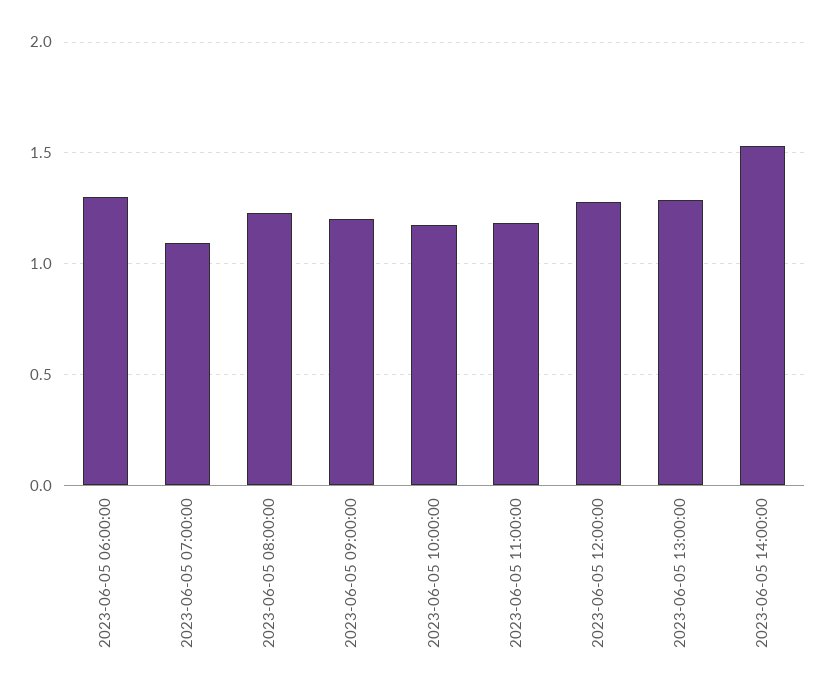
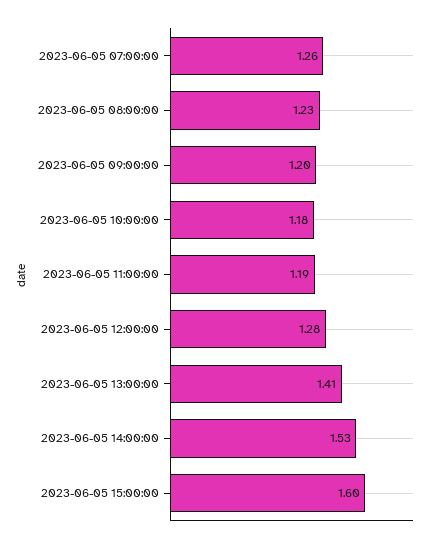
2023-06-05 06:00:00: 1.3 -> none
2023-06-05 07:00:00: 1.1 -> 1.26
2023-06-05 13:00:00: 1.3 -> 1.41
2023-06-05 15:00:00: none -> 1.6

